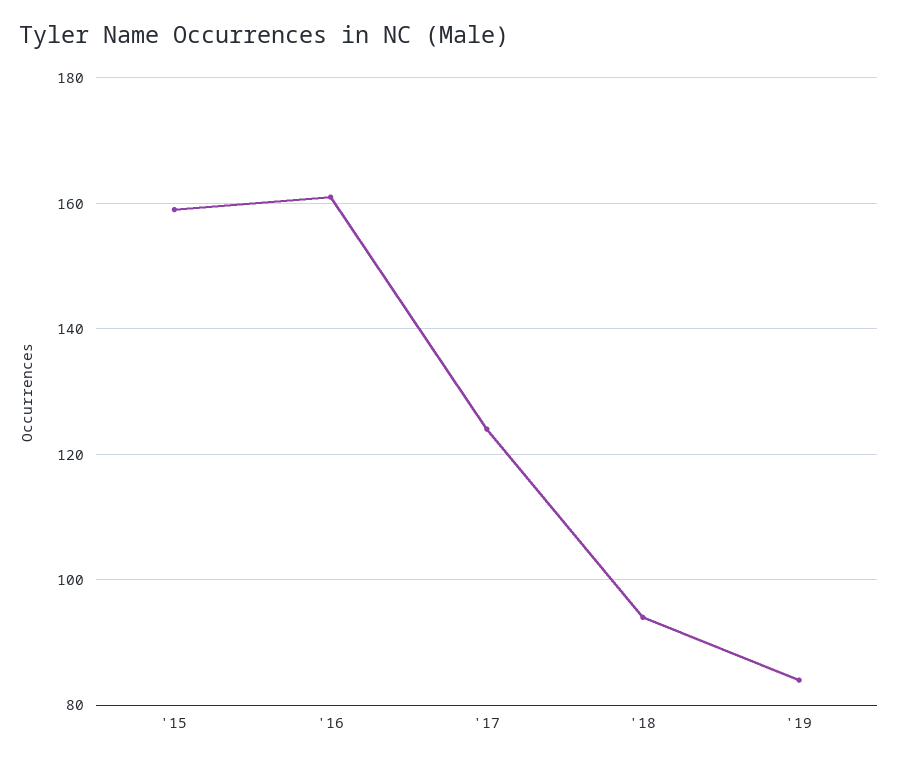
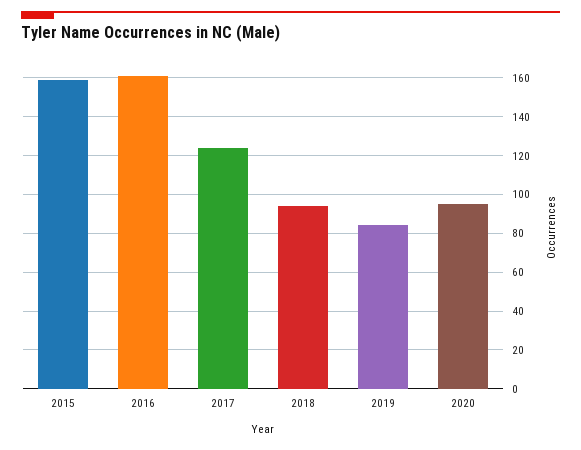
2020: none -> 95

